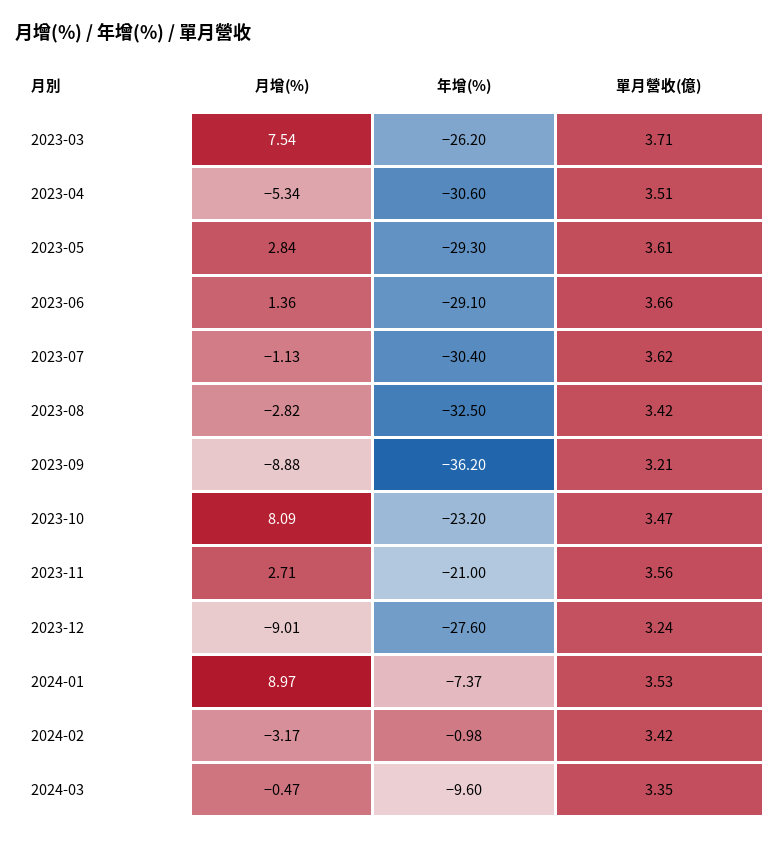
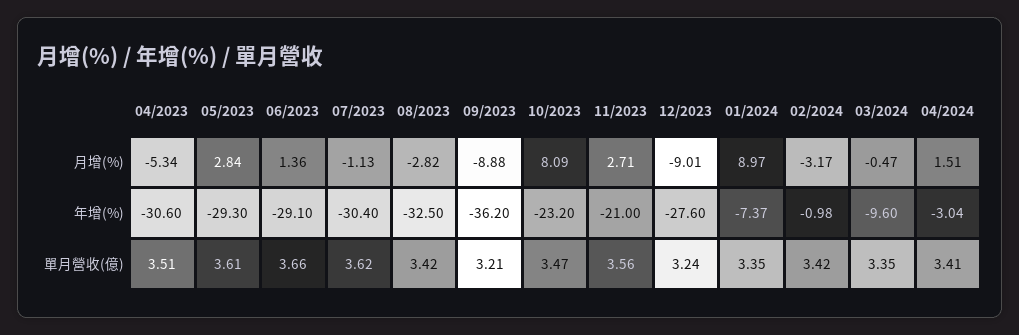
月增(%), 2023-03: 7.54 -> none
年增(%), 2023-03: -26.2 -> none
單月營收(億), 2023-03: 3.71 -> none
單月營收(億), 2024-01: 3.53 -> 3.35
月增(%), 04/2024: none -> 1.51
年增(%), 04/2024: none -> -3.04
單月營收(億), 04/2024: none -> 3.41

